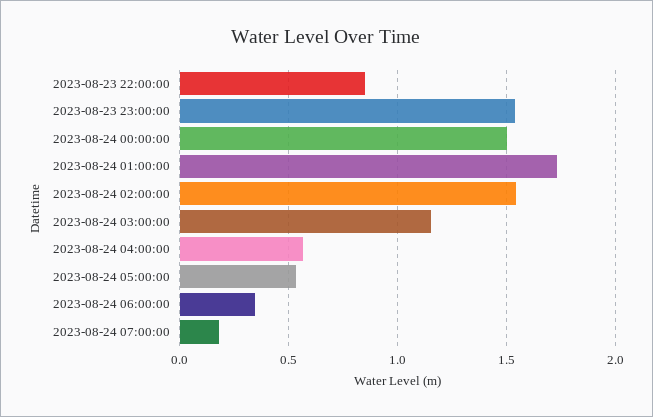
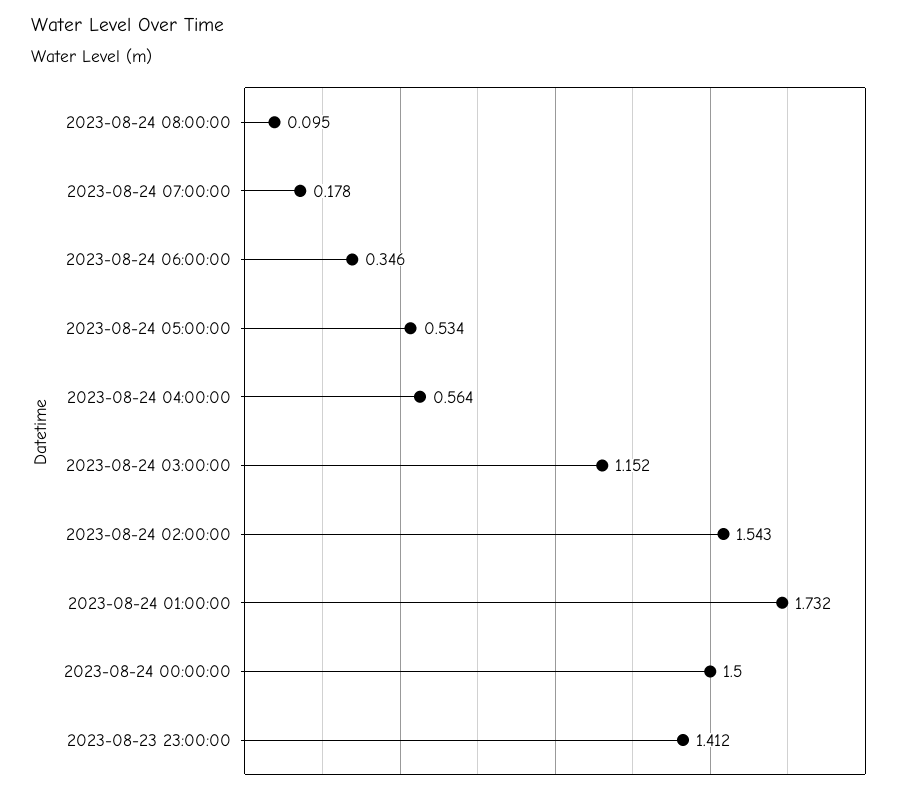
2023-08-23 22:00:00: 0.85 -> none
2023-08-23 23:00:00: 1.55 -> 1.412
2023-08-24 08:00:00: none -> 0.095

